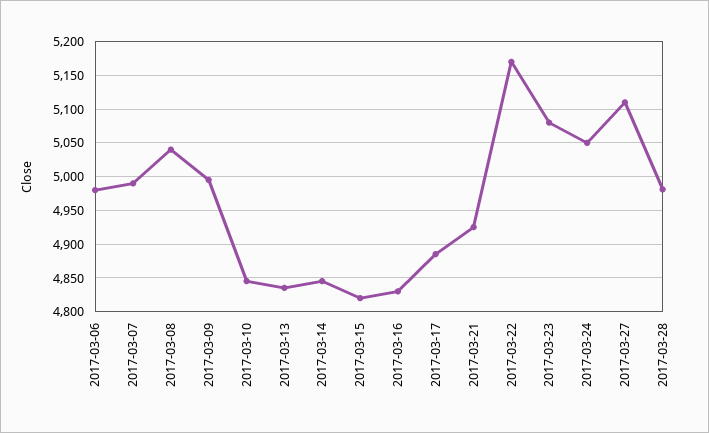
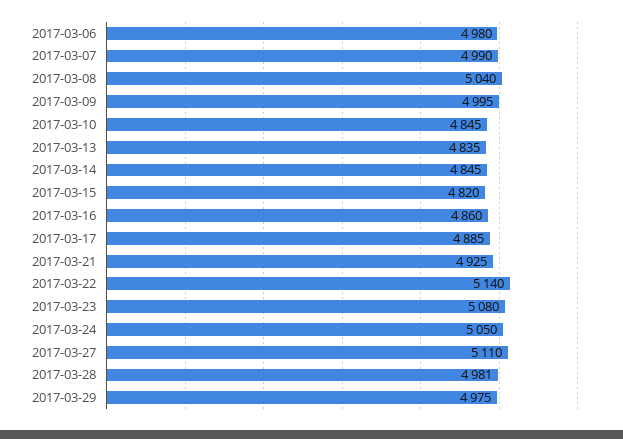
2017-03-16: 4830 -> 4860
2017-03-22: 5170 -> 5140
2017-03-29: none -> 4975

